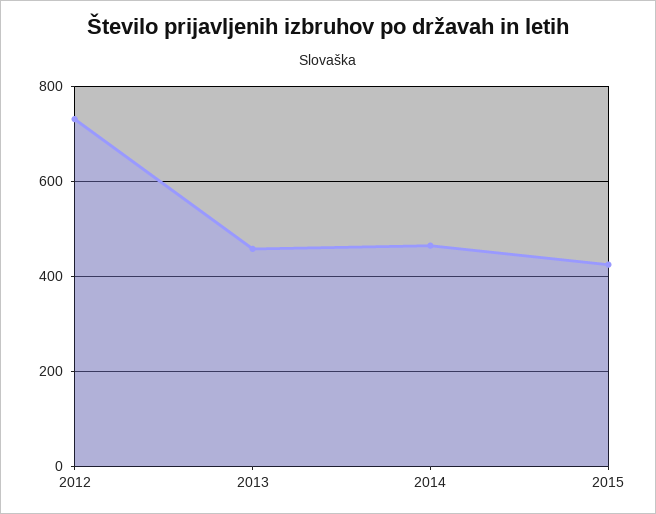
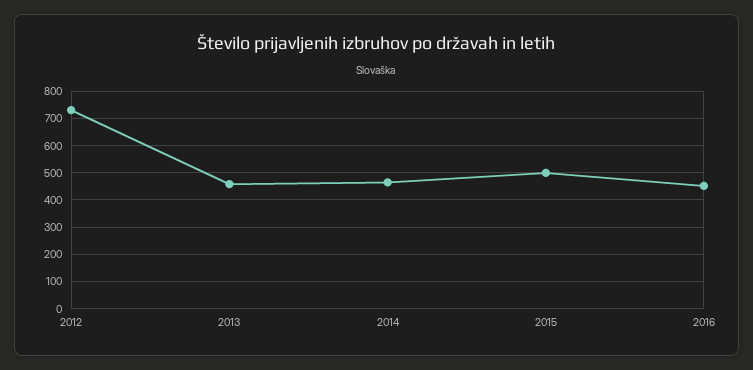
2015: 420 -> 500
2016: none -> 450

